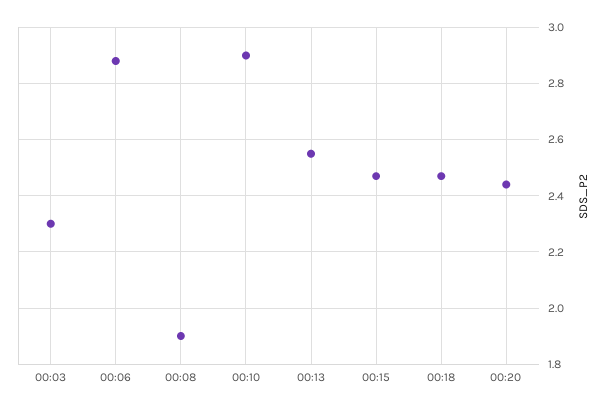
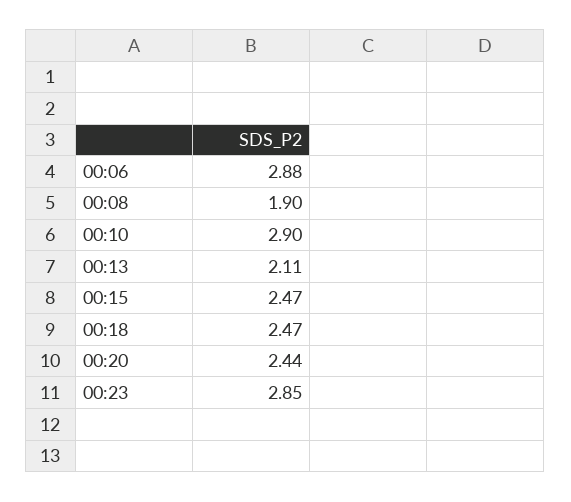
00:03: 2.3 -> none
00:13: 2.55 -> 2.11
00:23: none -> 2.85

